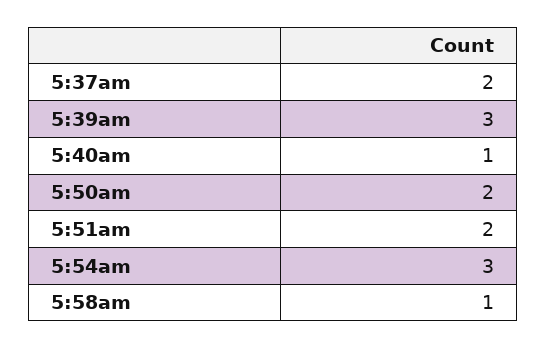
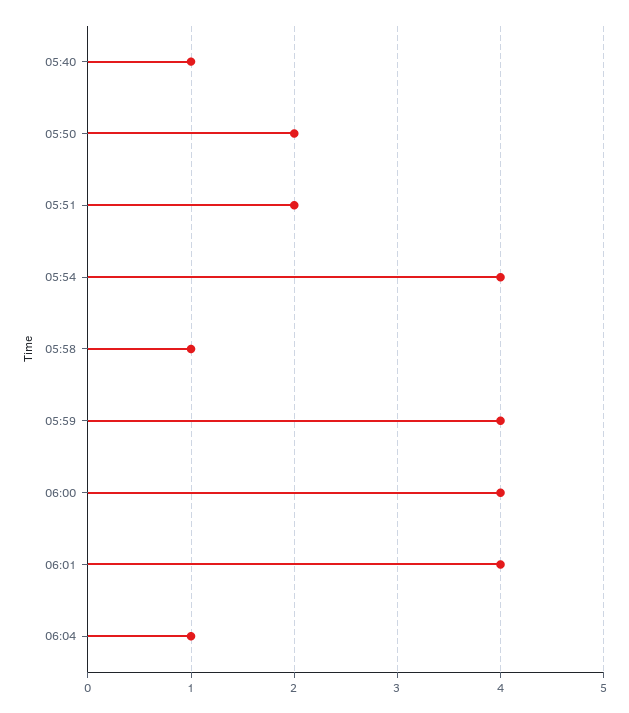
5:37am: 2 -> none
5:39am: 3 -> none
5:54am: 3 -> 4
05:59: none -> 4
06:00: none -> 4
06:01: none -> 4
06:04: none -> 1

